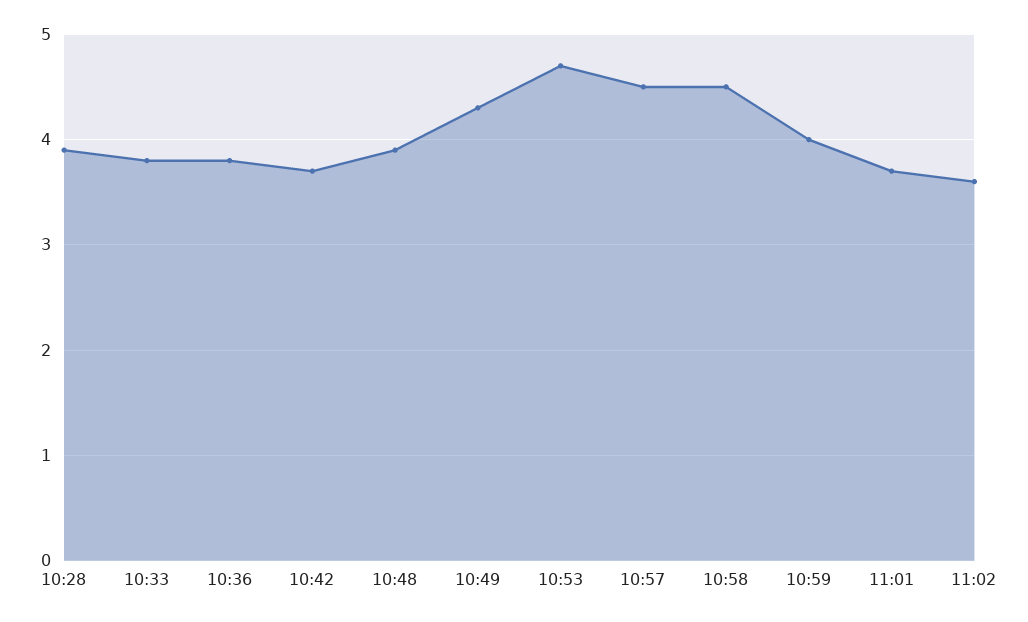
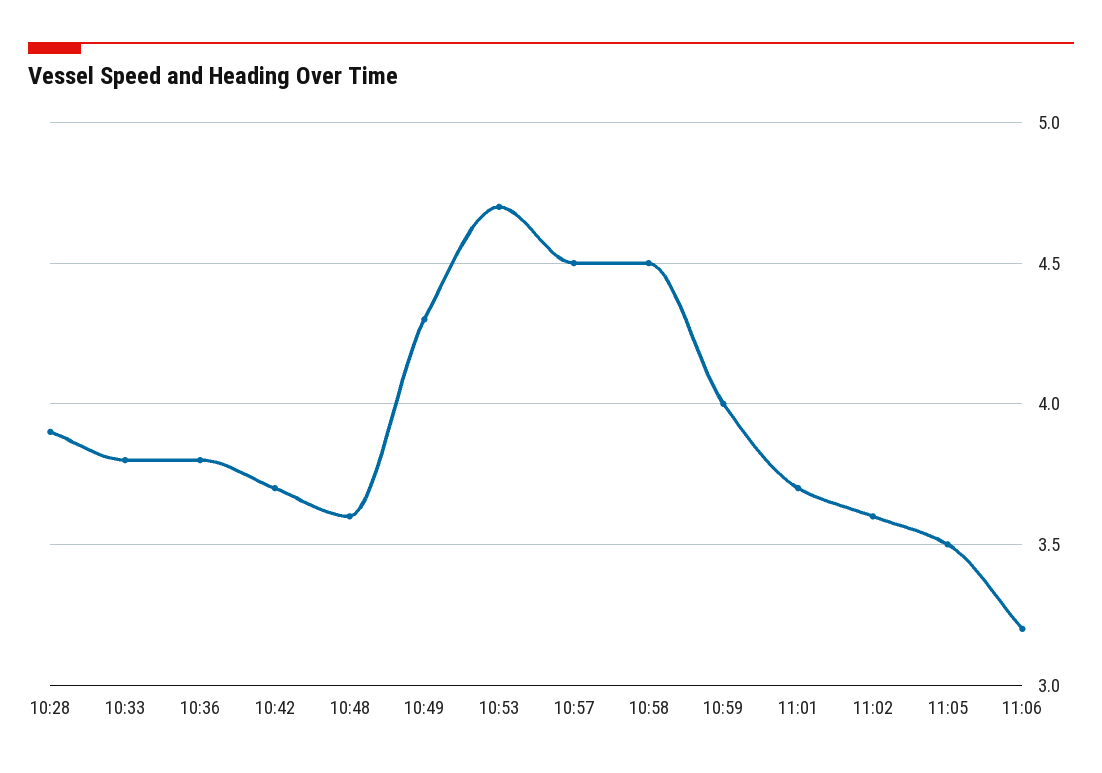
10:48: 3.9 -> 3.6
11:05: none -> 3.5
11:06: none -> 3.2

